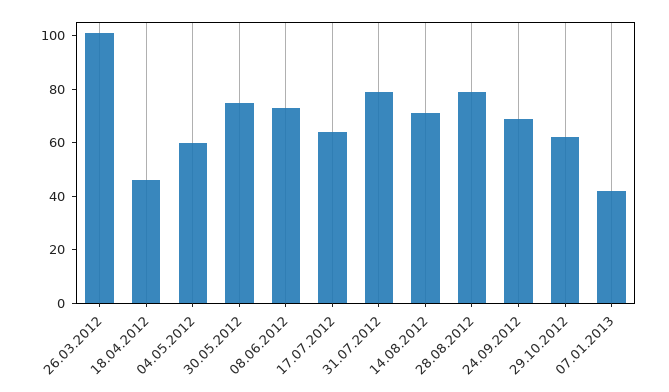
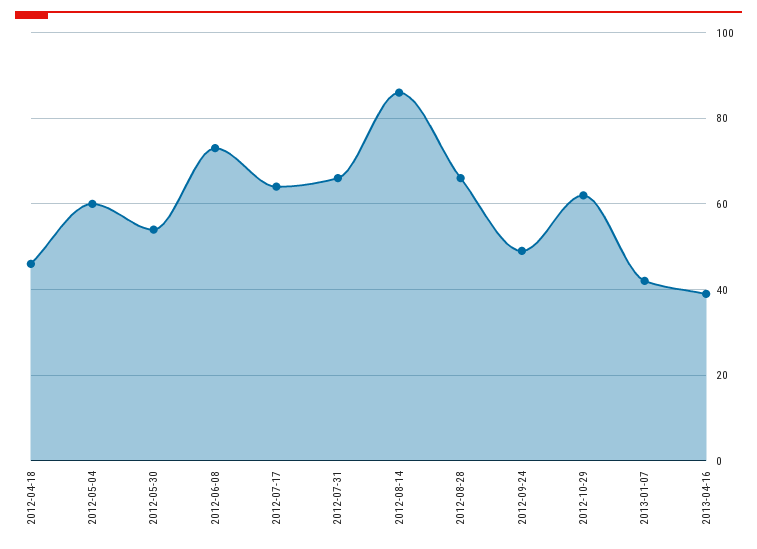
26.03.2012: 100 -> none
30.05.2012: 75 -> 55
31.07.2012: 80 -> 65
14.08.2012: 70 -> 85
28.08.2012: 80 -> 65
24.09.2012: 70 -> 50
2013-04-16: none -> 40

